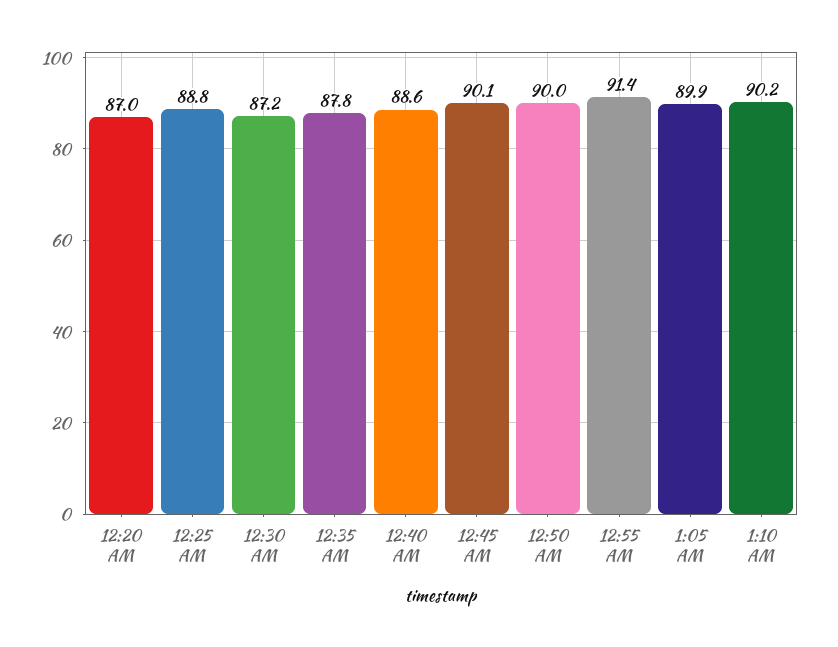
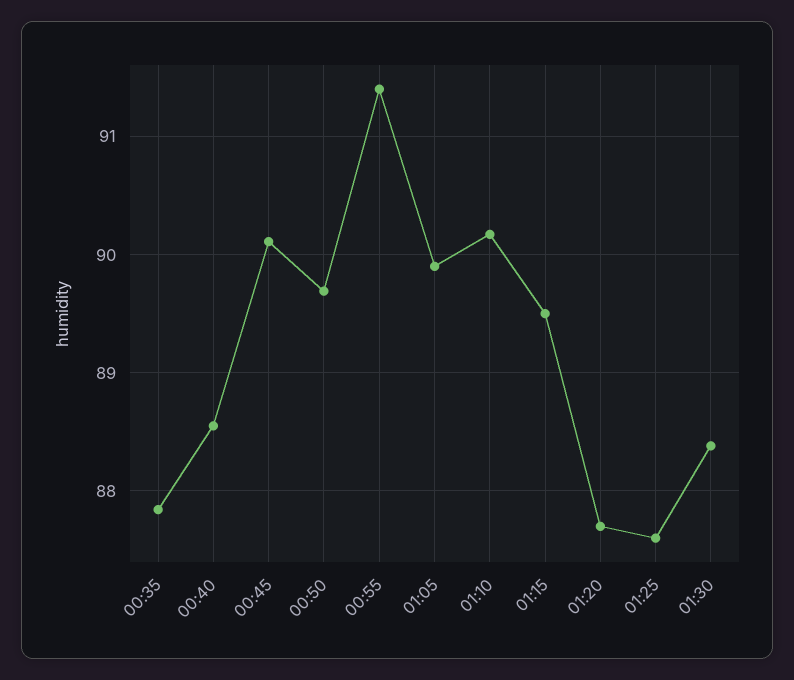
12:20 AM: 87 -> none
12:25 AM: 88.8 -> none
12:30 AM: 87.2 -> none
12:50 AM: 90 -> 89.7
01:15: none -> 89.5
01:20: none -> 87.7
01:25: none -> 87.6
01:30: none -> 88.4

